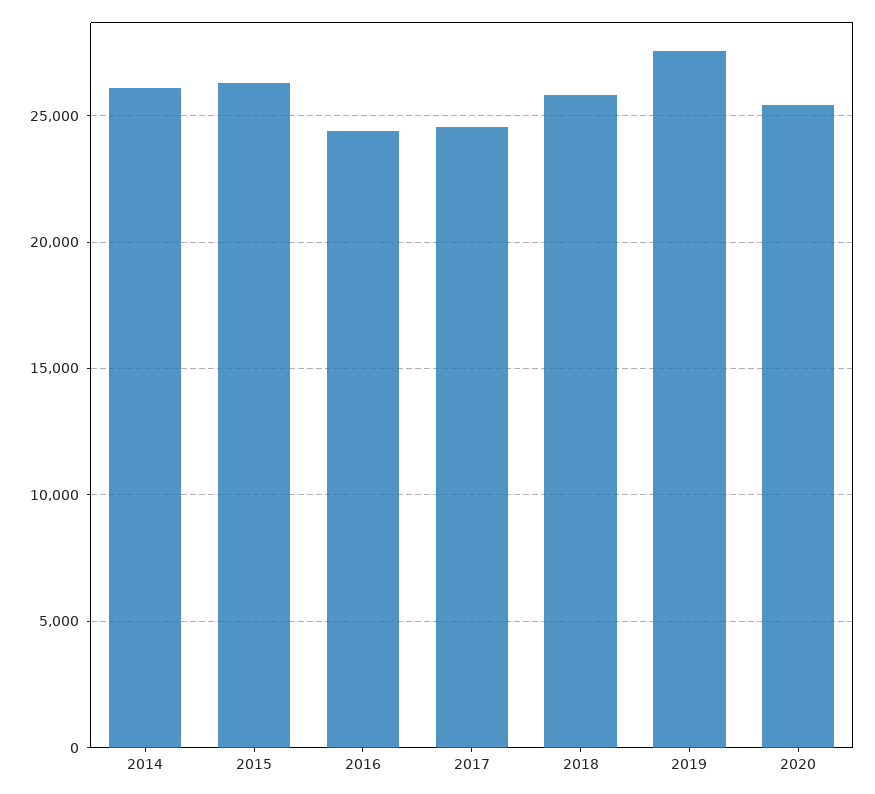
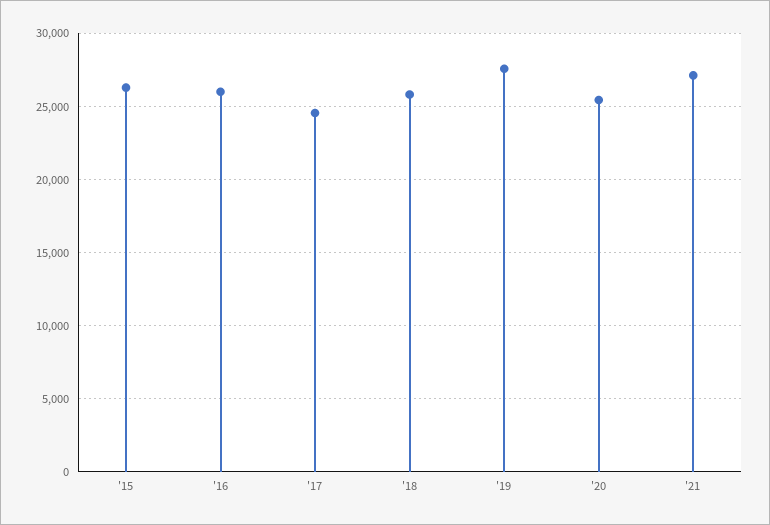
2014: 26000 -> none
2016: 24500 -> 26000
'21: none -> 27000

